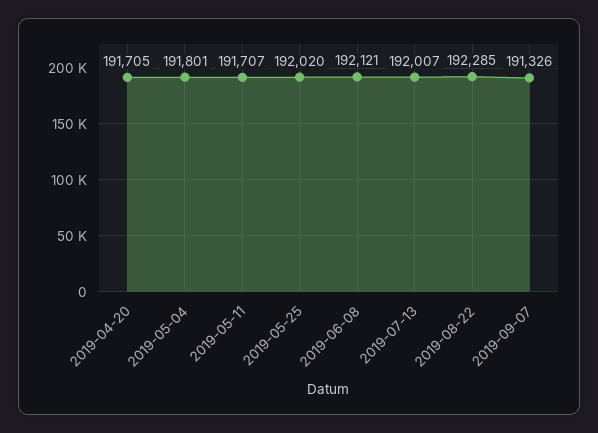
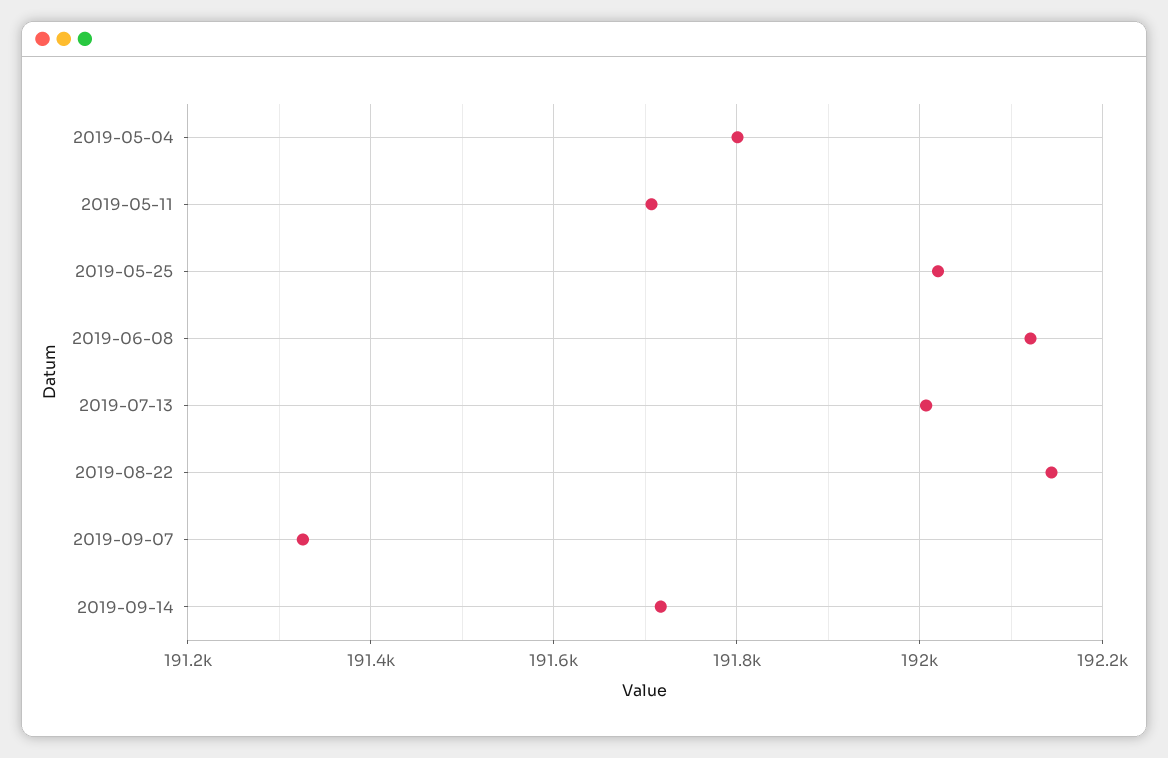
2019-04-20: 191705 -> none
2019-08-22: 192285 -> 192140
2019-09-14: none -> 191720

